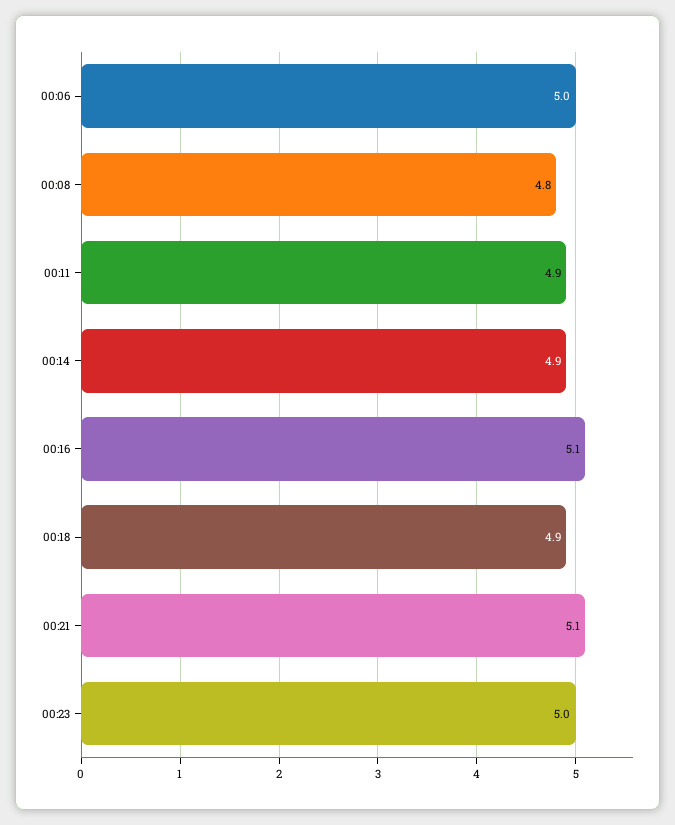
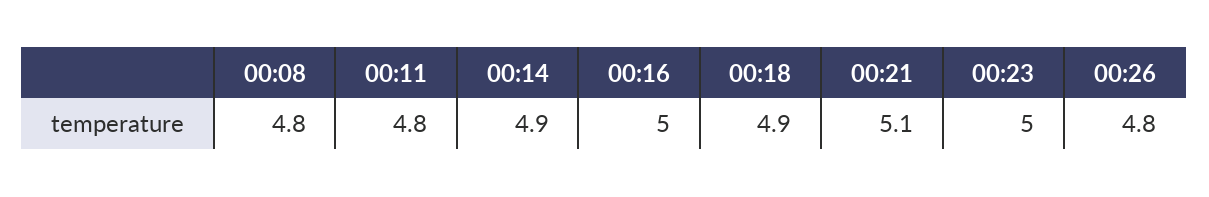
00:06: 5 -> none
00:11: 4.9 -> 4.8
00:16: 5.1 -> 5
00:26: none -> 4.8

